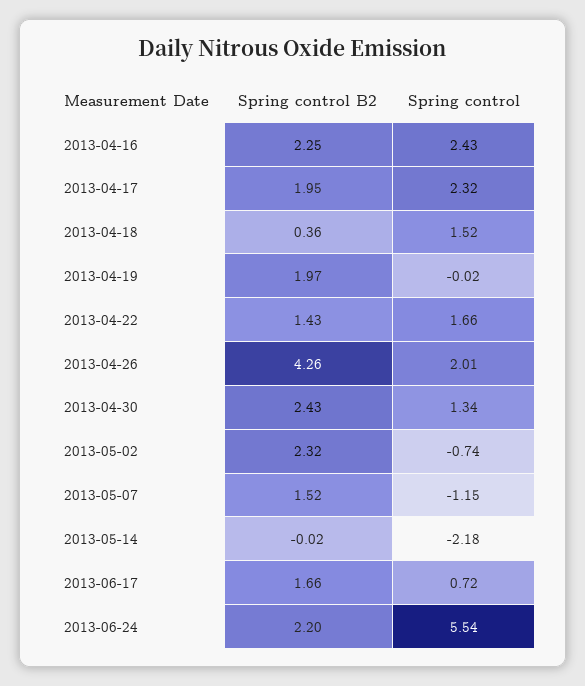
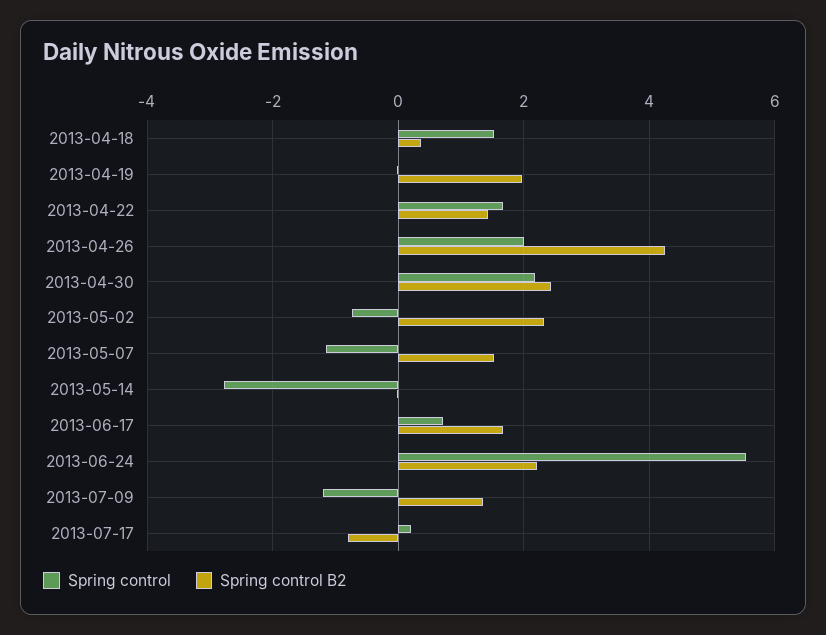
Spring control B2, 2013-04-16: 2.25 -> none
Spring control, 2013-04-16: 2.43 -> none
Spring control B2, 2013-04-17: 1.95 -> none
Spring control, 2013-04-17: 2.32 -> none
Spring control, 2013-04-30: 1.34 -> 2.2
Spring control, 2013-05-14: -2.18 -> -2.8
Spring control, 2013-07-09: none -> -1.2
Spring control B2, 2013-07-09: none -> 1.4
Spring control, 2013-07-17: none -> 0.2
Spring control B2, 2013-07-17: none -> -0.8

